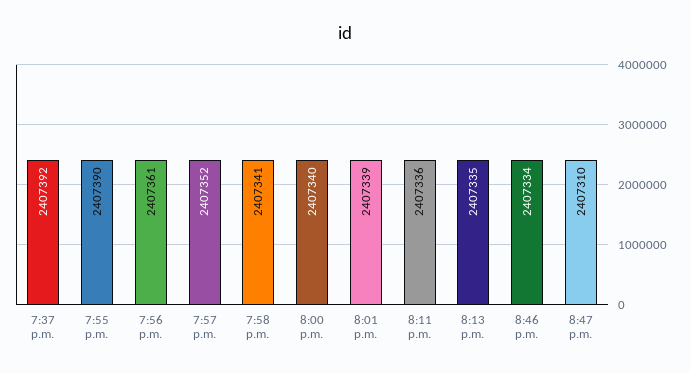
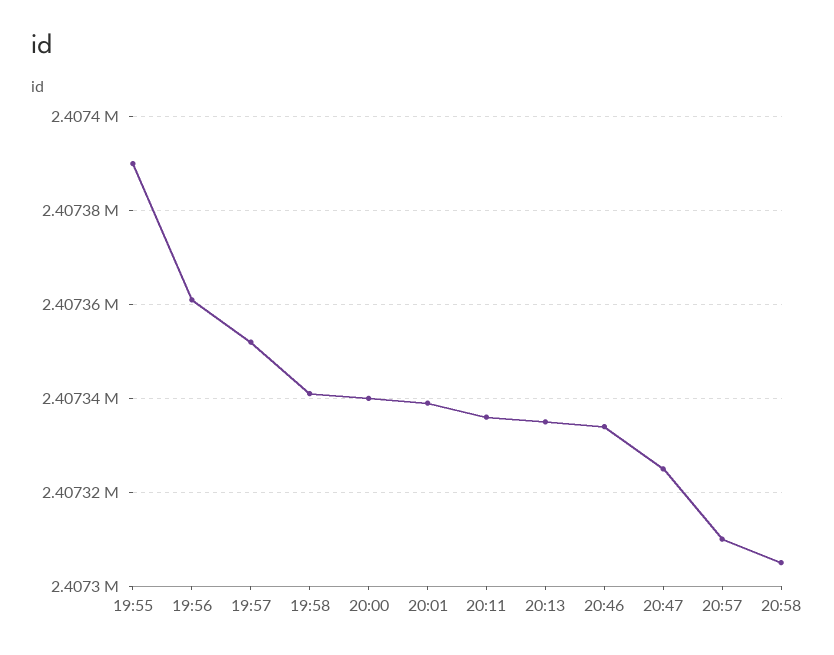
7:37 p.m.: 2407392 -> none
8:47 p.m.: 2407310 -> 2407325
20:57: none -> 2407310
20:58: none -> 2407305

